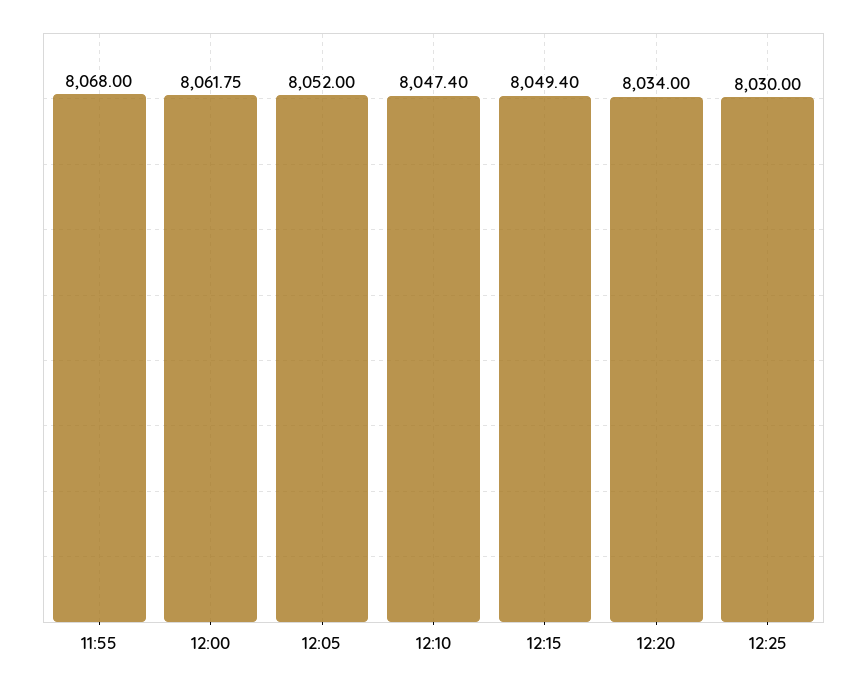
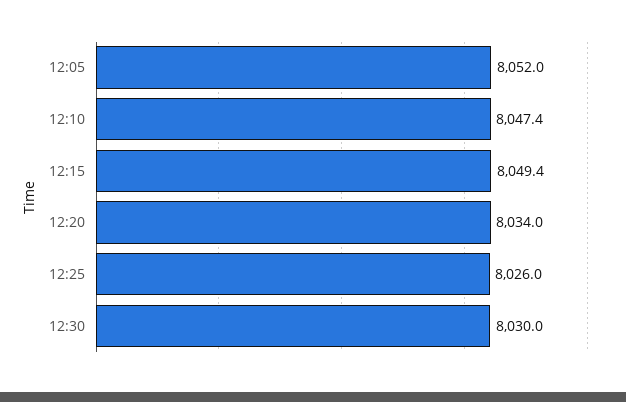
11:55: 8068 -> none
12:00: 8061.75 -> none
12:25: 8030 -> 8026
12:30: none -> 8030

